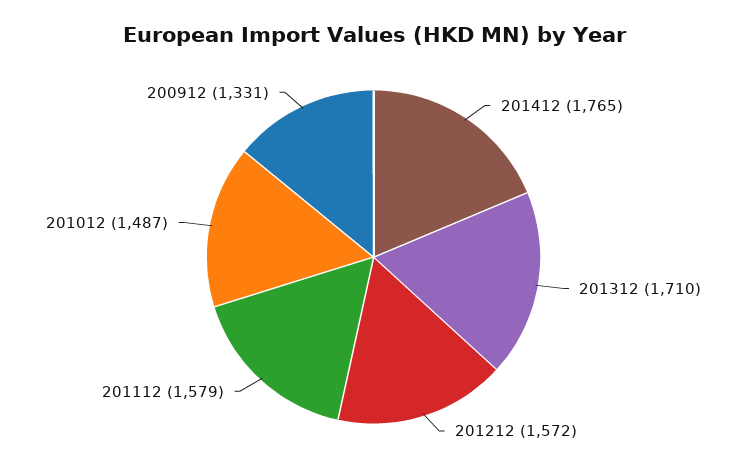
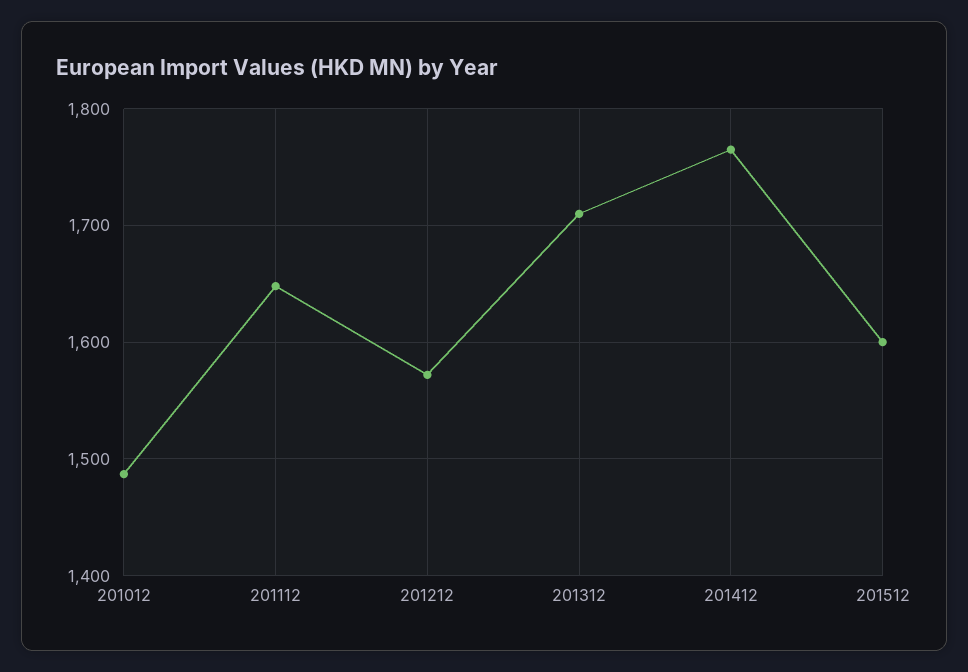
201112: 1579 -> 1650
200912: 1331 -> none
201512: none -> 1600

